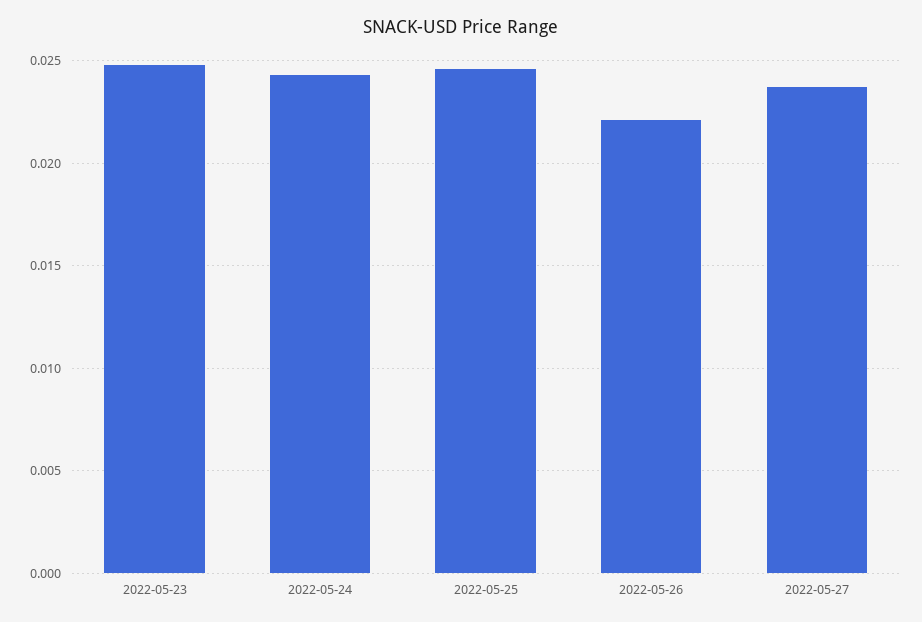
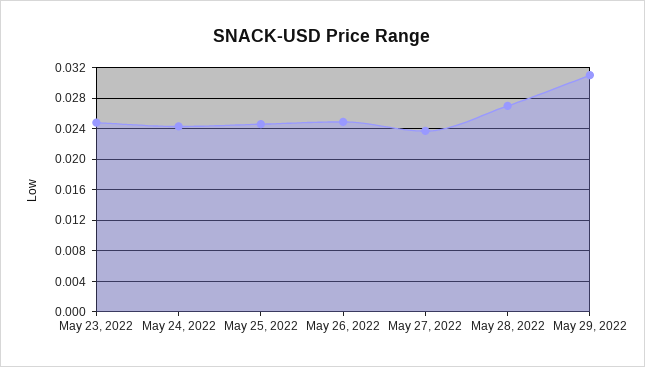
2022-05-26: 0.022 -> 0.025
May 28, 2022: none -> 0.027
May 29, 2022: none -> 0.031

